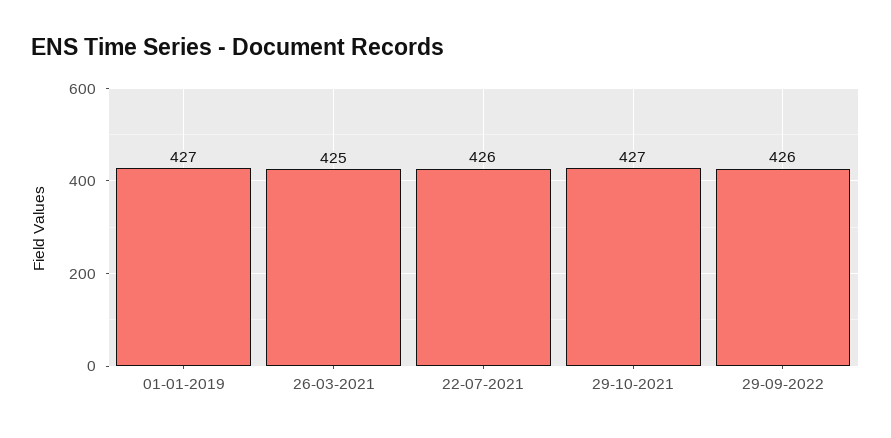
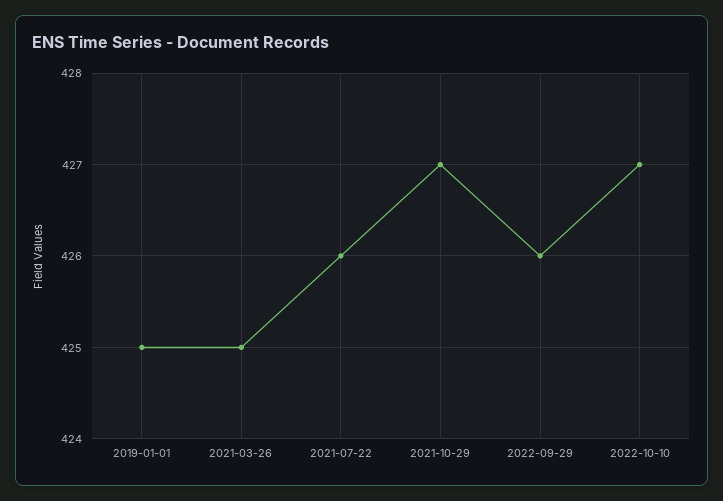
01-01-2019: 427 -> 425
2022-10-10: none -> 427

